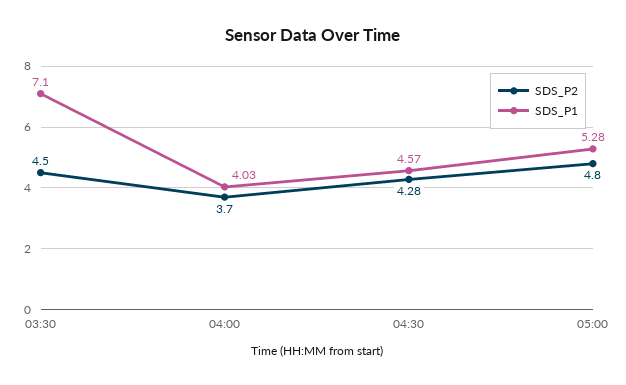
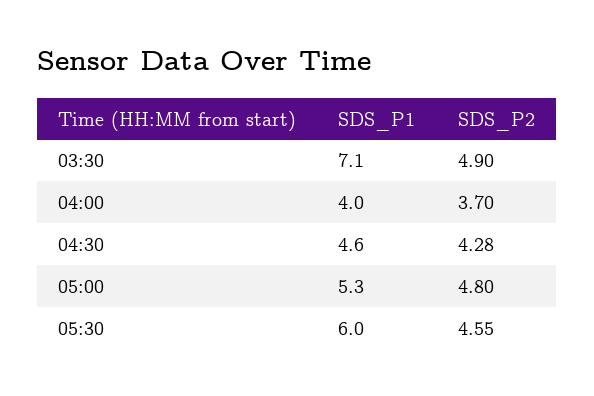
SDS_P2, 03:30: 4.5 -> 4.9
SDS_P1, 05:30: none -> 6
SDS_P2, 05:30: none -> 4.55

